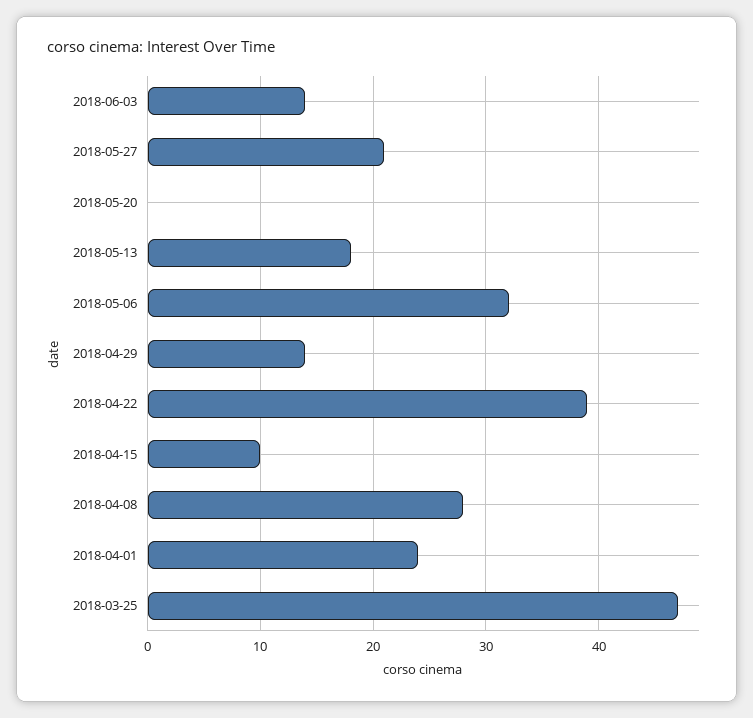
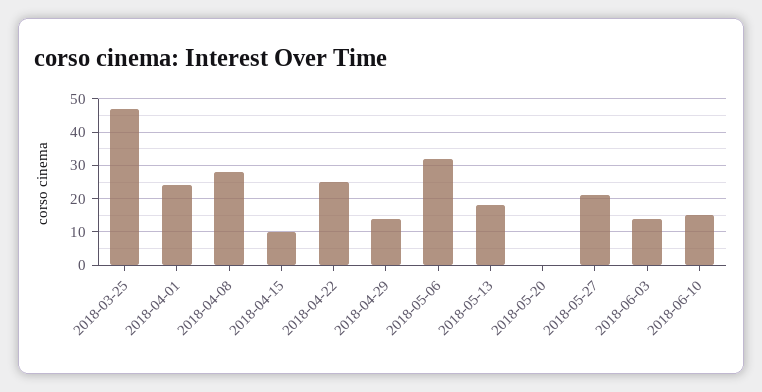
2018-04-22: 39 -> 25
2018-06-10: none -> 15

